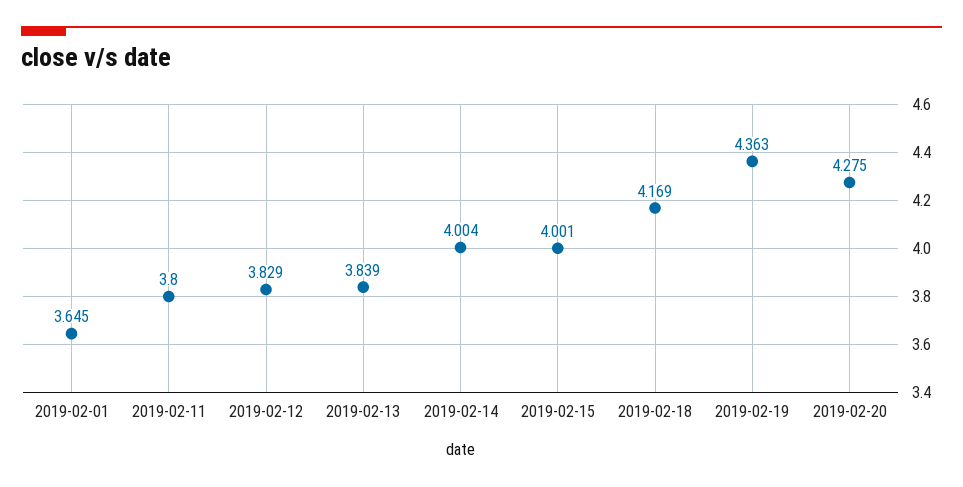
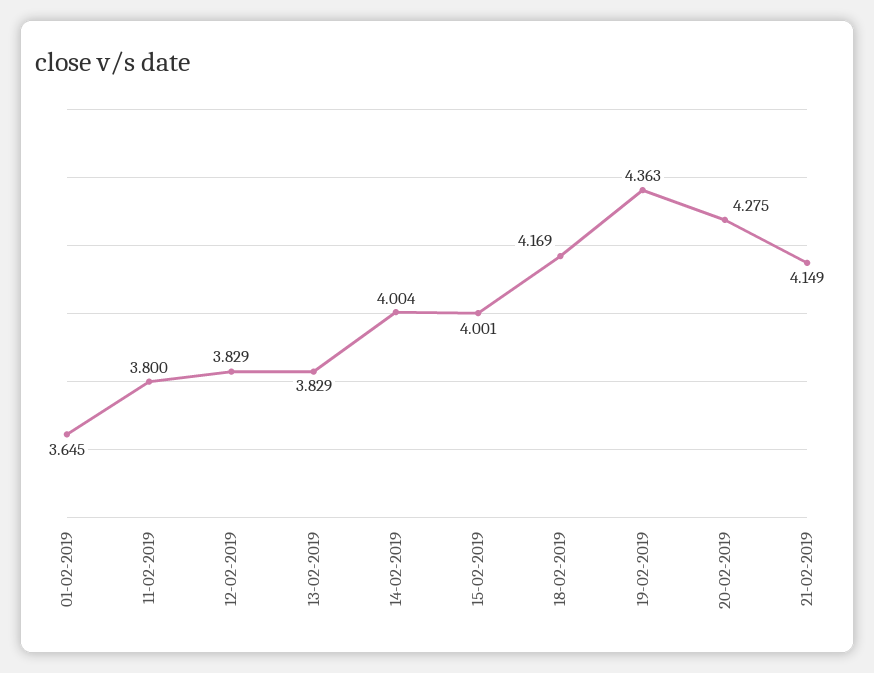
2019-02-13: 3.839 -> 3.829
21-02-2019: none -> 4.149

